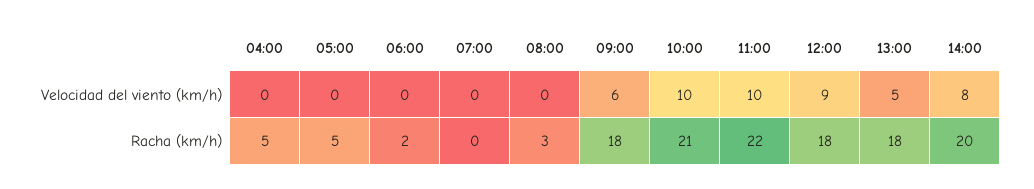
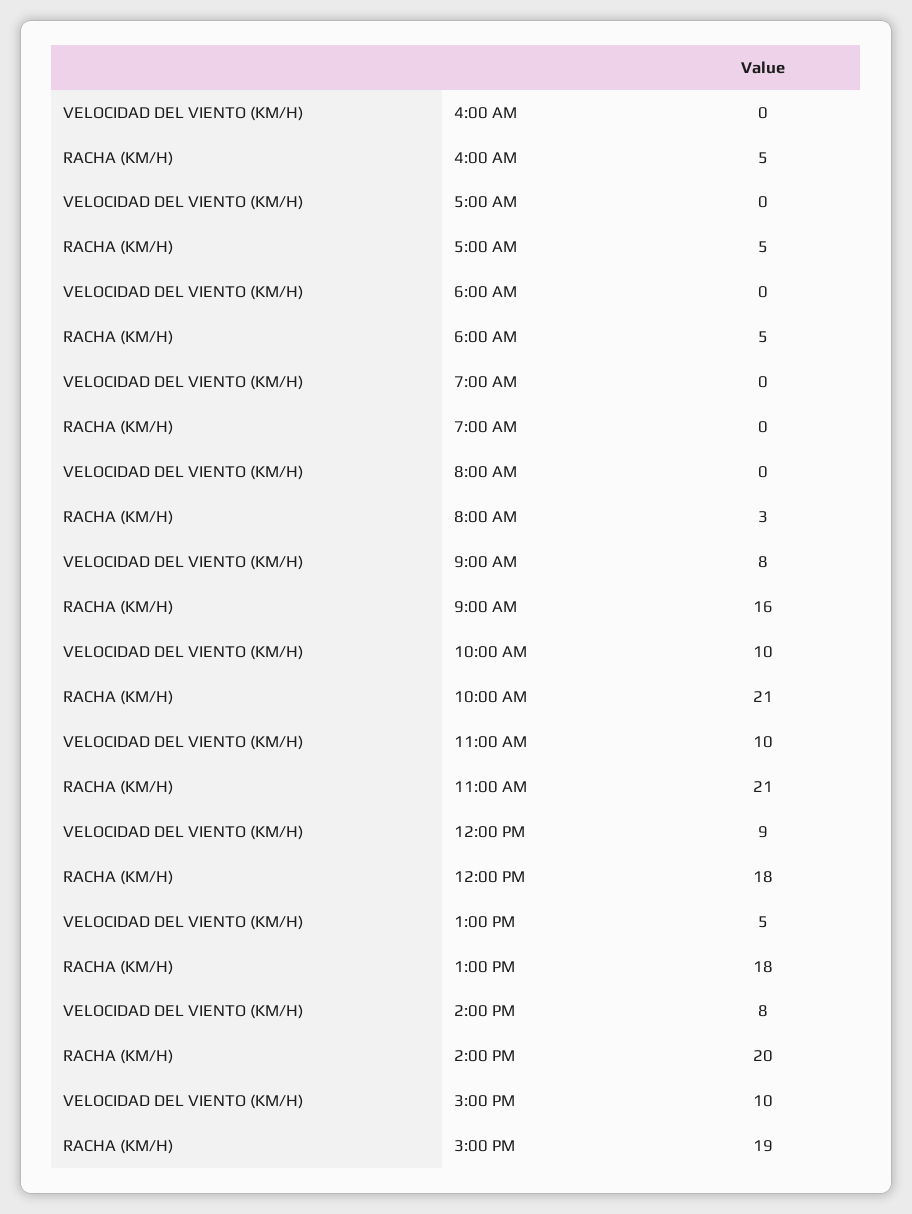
09:00, Velocidad del viento (km/h): 6 -> 8
06:00, Racha (km/h): 2 -> 5
09:00, Racha (km/h): 18 -> 16
11:00, Racha (km/h): 22 -> 21
3:00 PM, Velocidad del viento (km/h): none -> 10
3:00 PM, Racha (km/h): none -> 19

